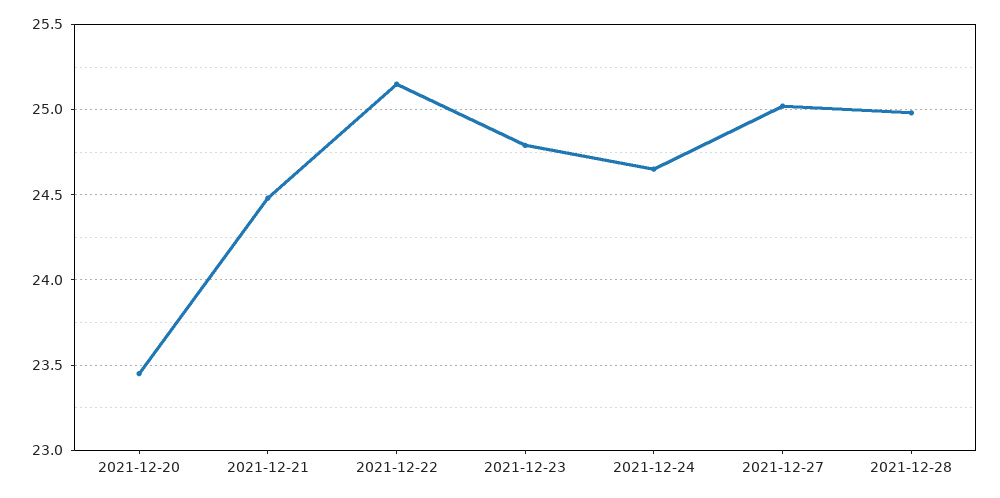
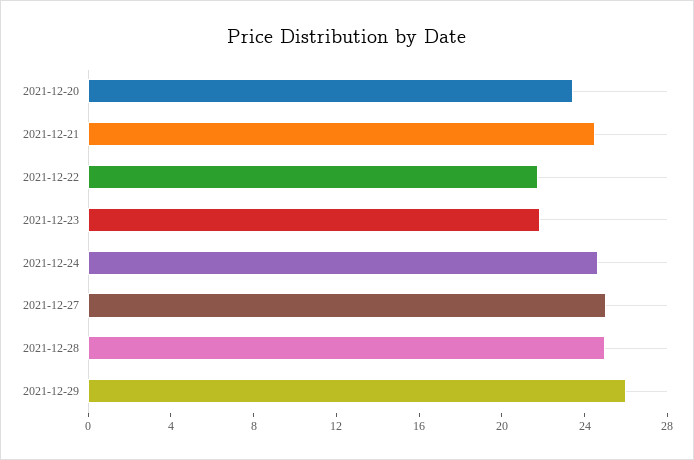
2021-12-22: 25.15 -> 22
2021-12-23: 24.8 -> 22
2021-12-29: none -> 26

